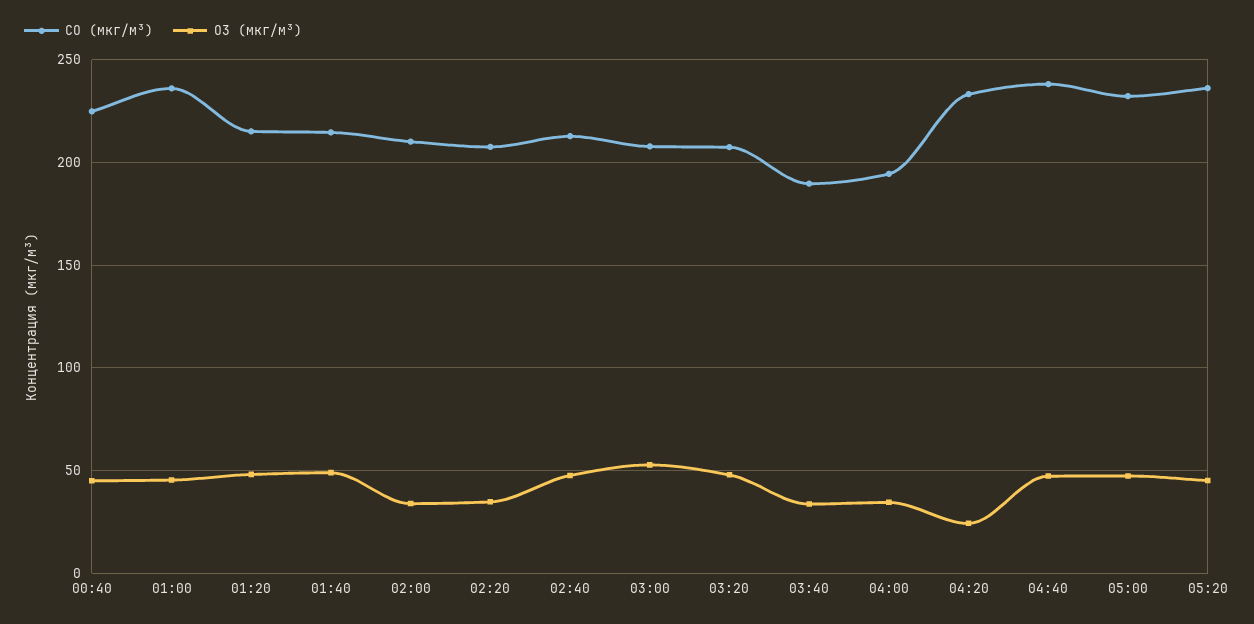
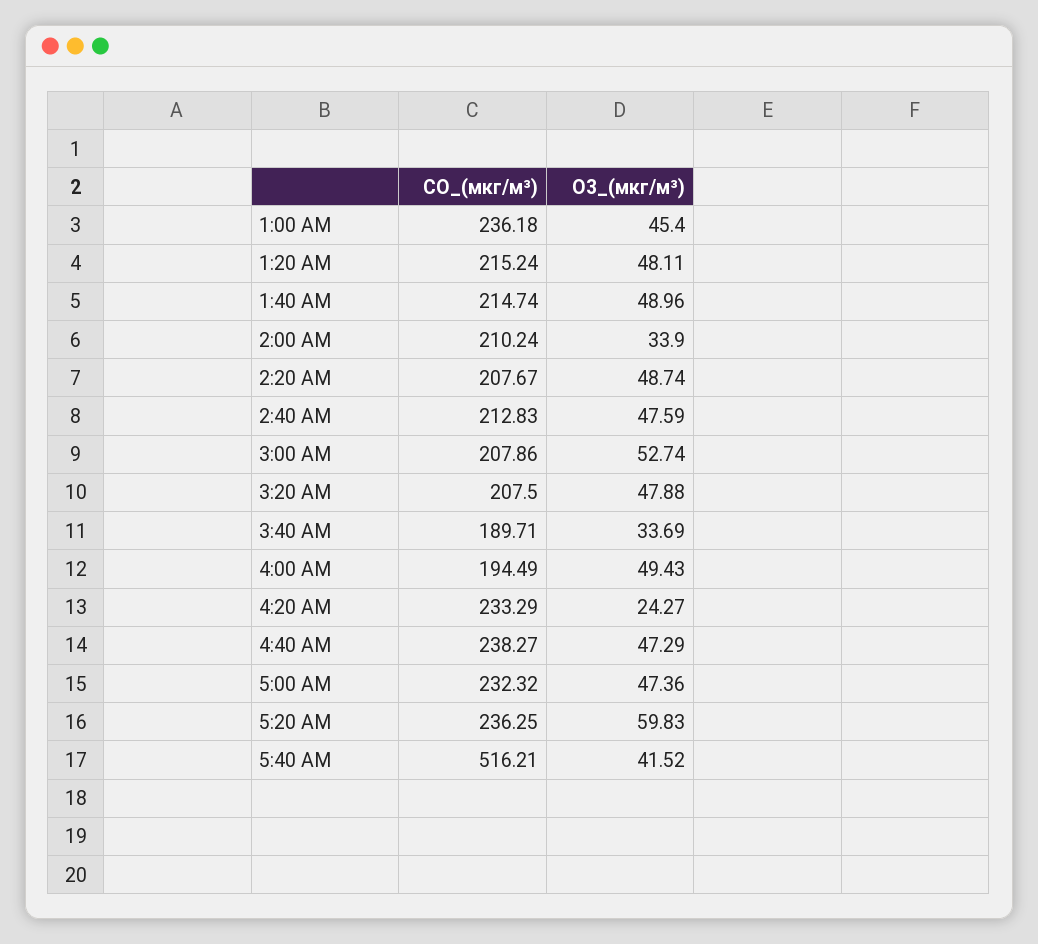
CO (мкг/м³), 00:40: 225 -> none
O3 (мкг/м³), 00:40: 45 -> none
O3 (мкг/м³), 02:20: 35 -> 48.74
O3 (мкг/м³), 04:00: 35 -> 49.43
O3 (мкг/м³), 05:20: 45 -> 59.83
CO (мкг/м³), 5:40 AM: none -> 516.21
O3 (мкг/м³), 5:40 AM: none -> 41.52

